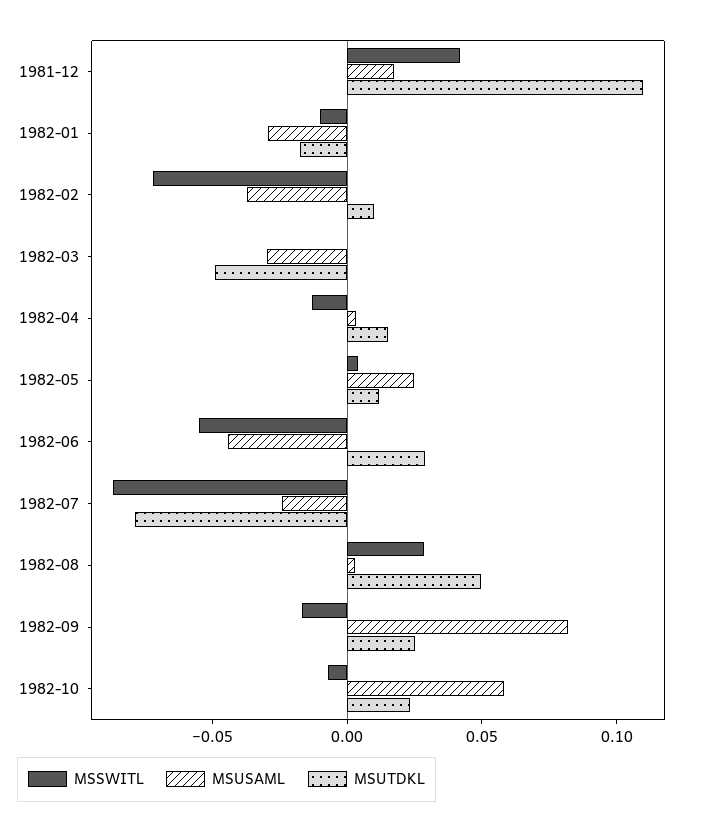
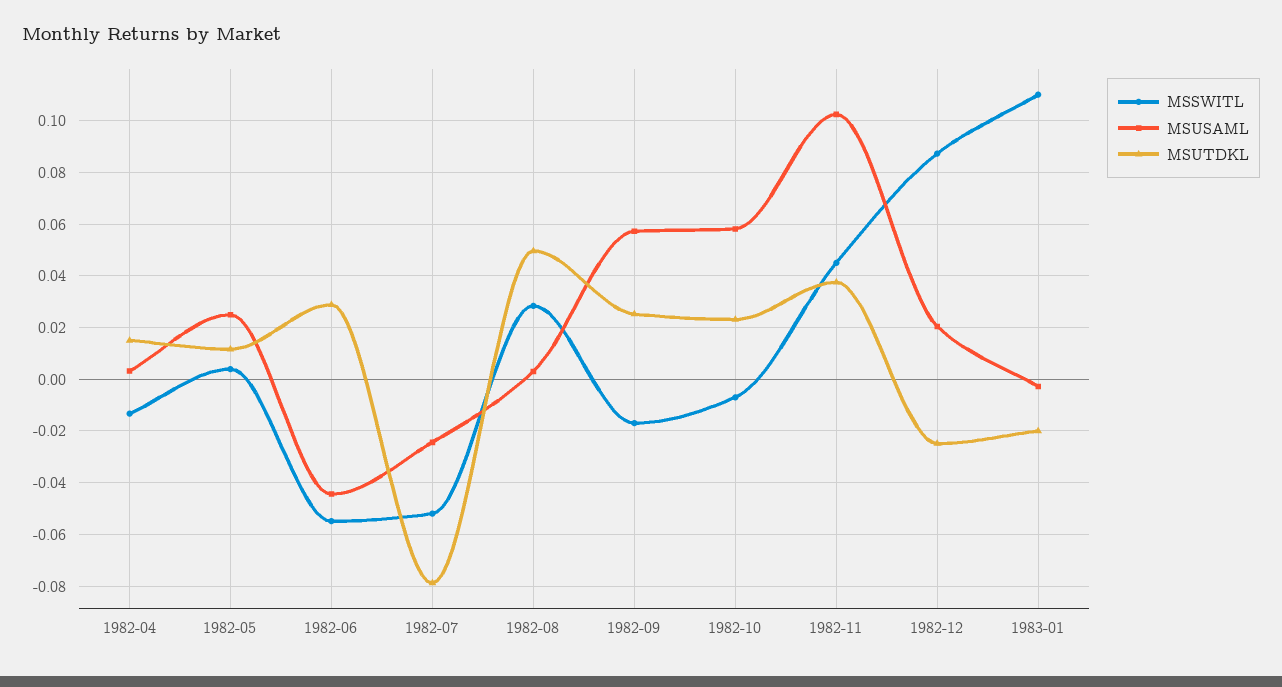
MSSWITL, 1981-12: 0.04 -> none
MSUSAML, 1981-12: 0.02 -> none
MSUTDKL, 1981-12: 0.11 -> none
MSSWITL, 1982-01: -0.01 -> none
MSUSAML, 1982-01: -0.03 -> none
MSUTDKL, 1982-01: -0.02 -> none
MSSWITL, 1982-02: -0.07 -> none
MSUSAML, 1982-02: -0.04 -> none
MSUTDKL, 1982-02: 0.01 -> none
MSSWITL, 1982-03: 0 -> none
MSUSAML, 1982-03: -0.03 -> none
MSUTDKL, 1982-03: -0.05 -> none
MSSWITL, 1982-07: -0.09 -> -0.0525
MSUSAML, 1982-09: 0.08 -> 0.0575
MSSWITL, 1982-11: none -> 0.045
MSUSAML, 1982-11: none -> 0.1025
MSUTDKL, 1982-11: none -> 0.0375
MSSWITL, 1982-12: none -> 0.0875
MSUSAML, 1982-12: none -> 0.02
MSUTDKL, 1982-12: none -> -0.025
MSSWITL, 1983-01: none -> 0.11
MSUSAML, 1983-01: none -> -0.0025
MSUTDKL, 1983-01: none -> -0.02

